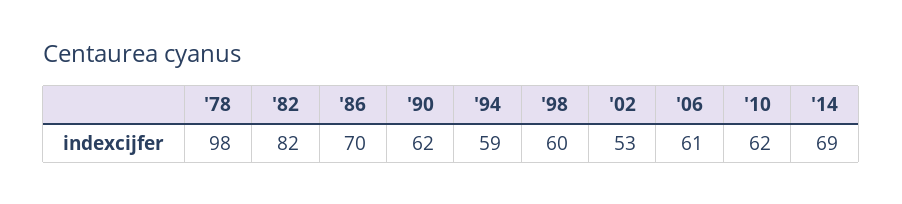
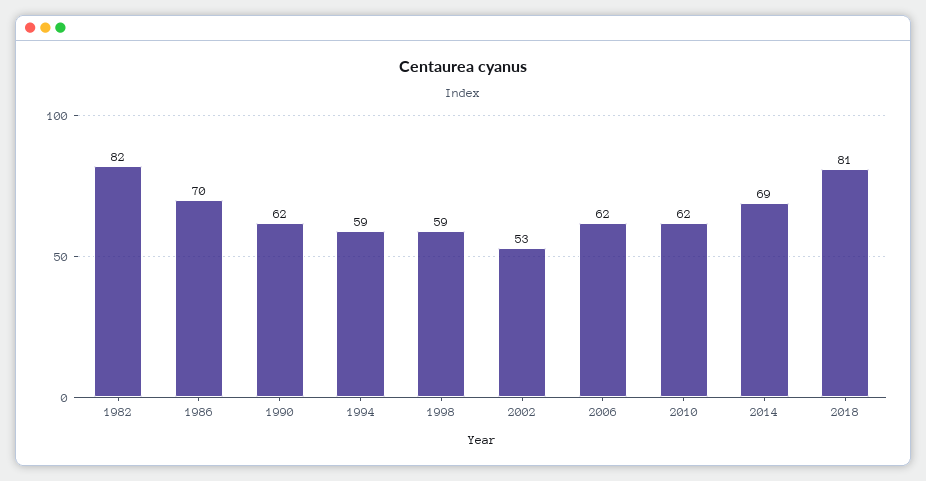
'78: 98 -> none
'98: 60 -> 59
'06: 61 -> 62
2018: none -> 81

